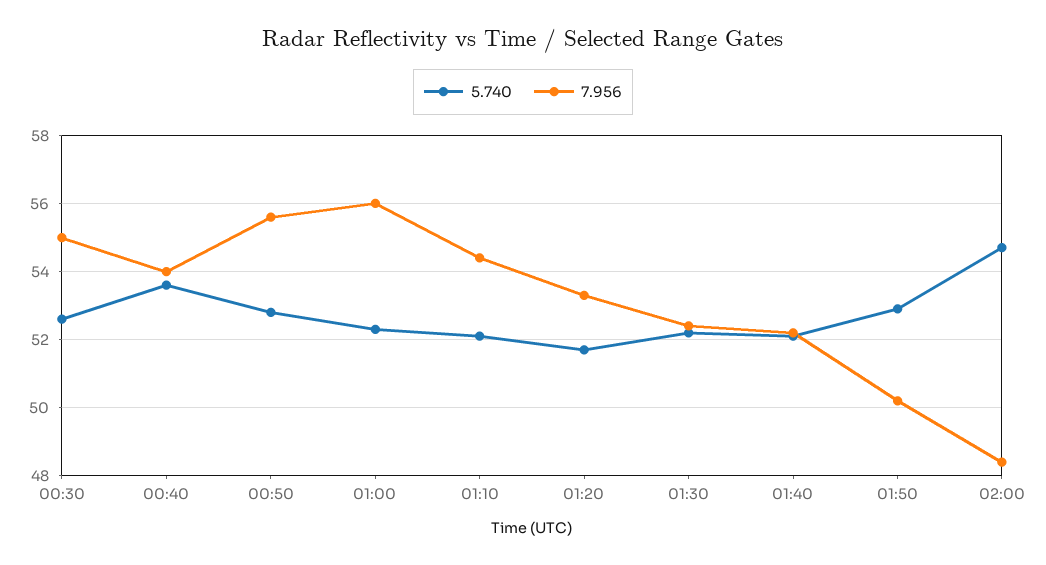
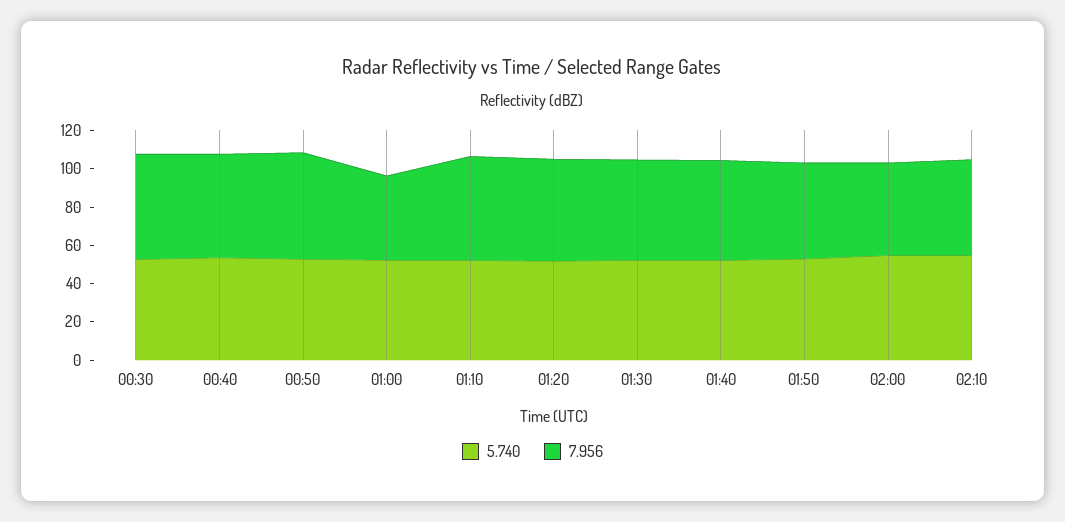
7.956, 01:00: 56 -> 45
5.740, 02:10: none -> 55
7.956, 02:10: none -> 50

